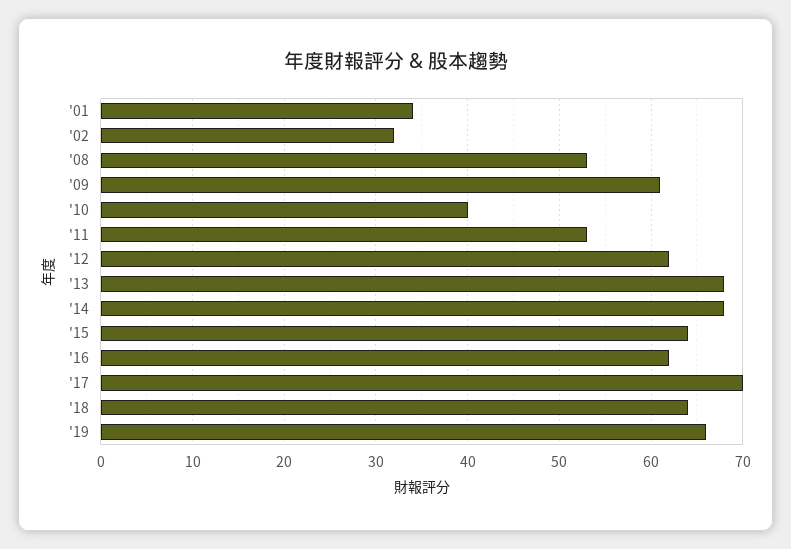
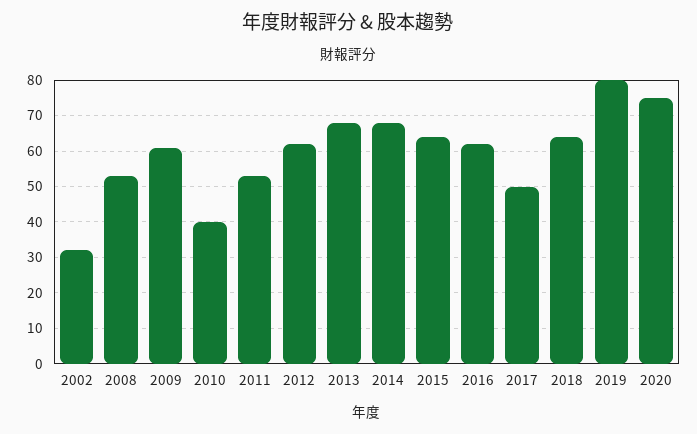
'01: 34 -> none
'17: 70 -> 50
'19: 66 -> 80
2020: none -> 75

